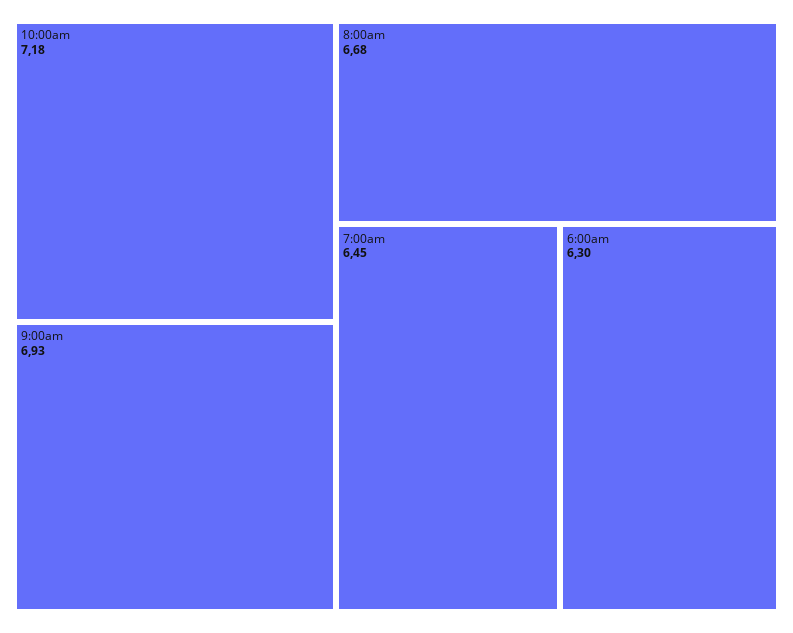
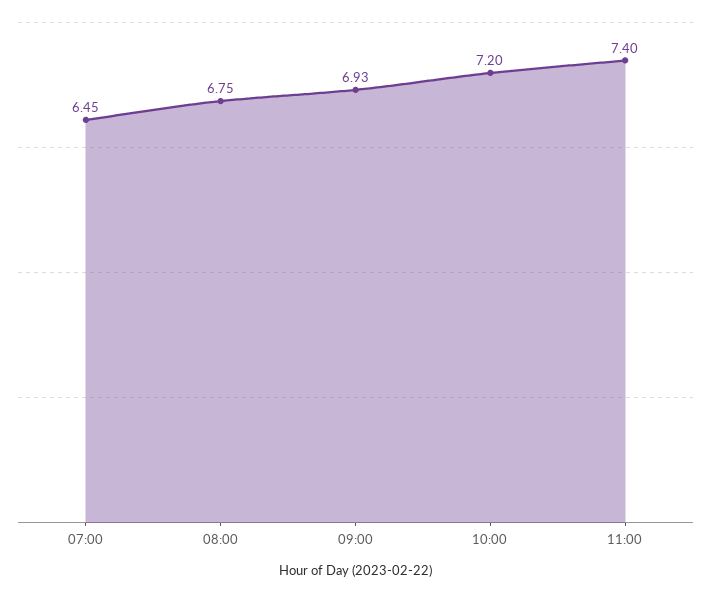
10:00am: 7.18 -> 7.2
8:00am: 6.68 -> 6.75
6:00am: 6.3 -> none
11:00: none -> 7.4

